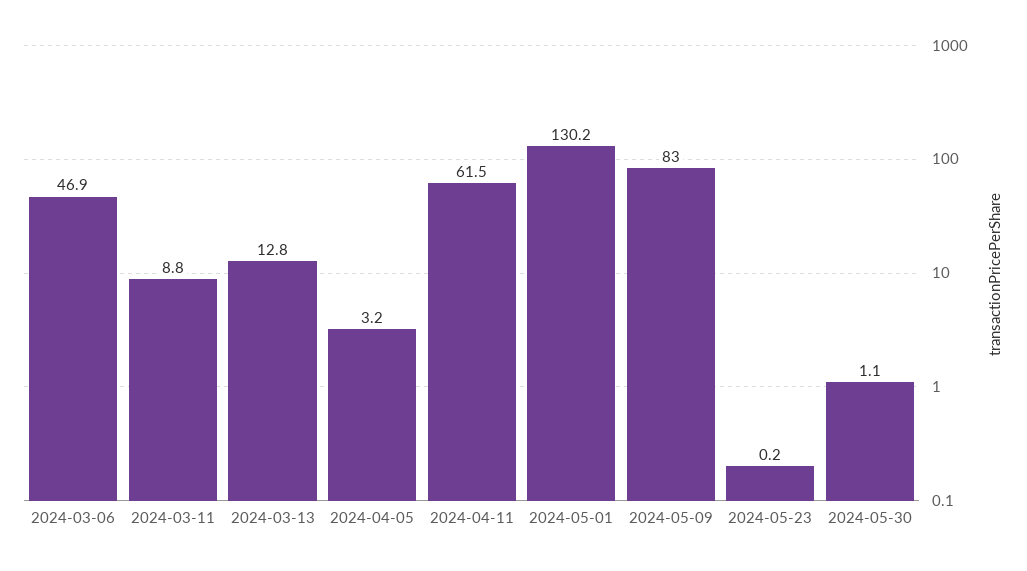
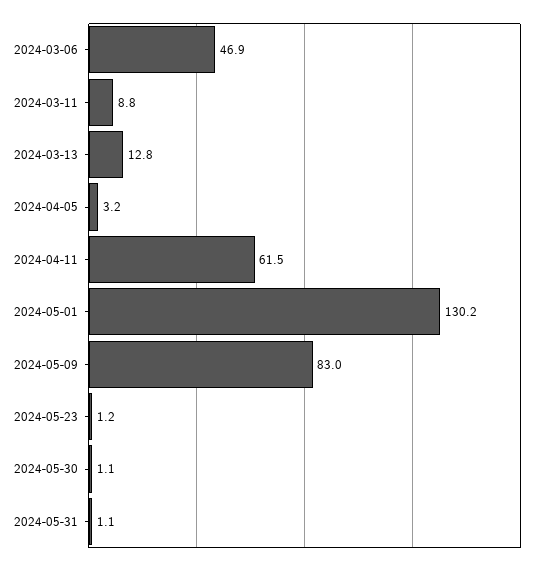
2024-05-23: 0.2 -> 1.2
2024-05-31: none -> 1.1

